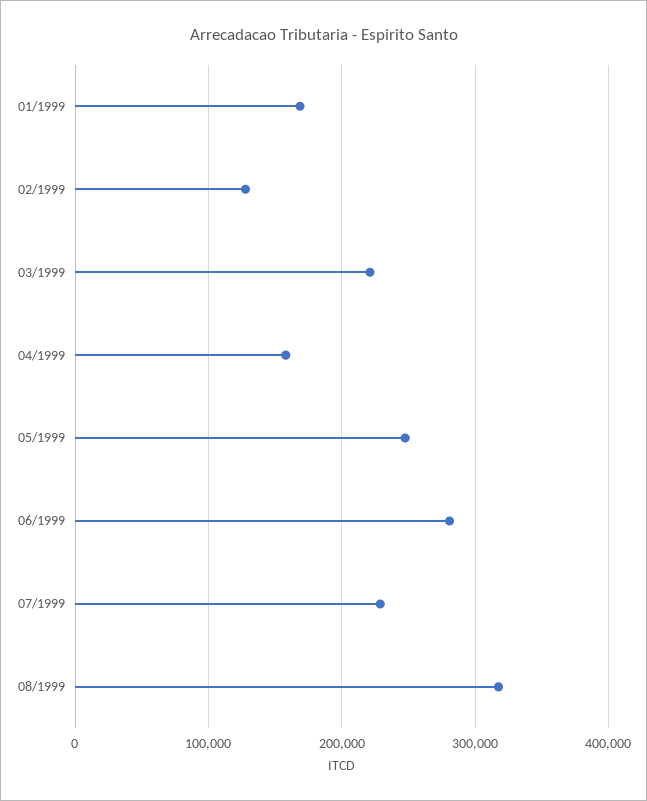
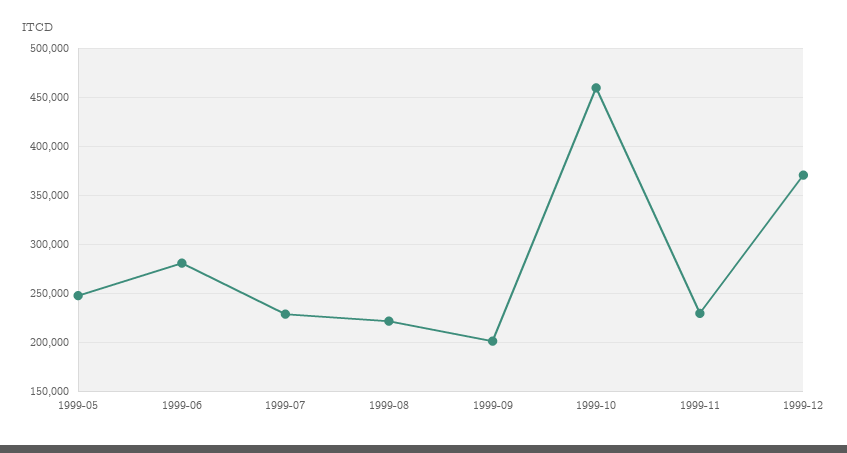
01/1999: 170000 -> none
02/1999: 130000 -> none
03/1999: 220000 -> none
04/1999: 160000 -> none
08/1999: 320000 -> 220000
1999-09: none -> 200000
1999-10: none -> 460000
1999-11: none -> 230000
1999-12: none -> 370000

